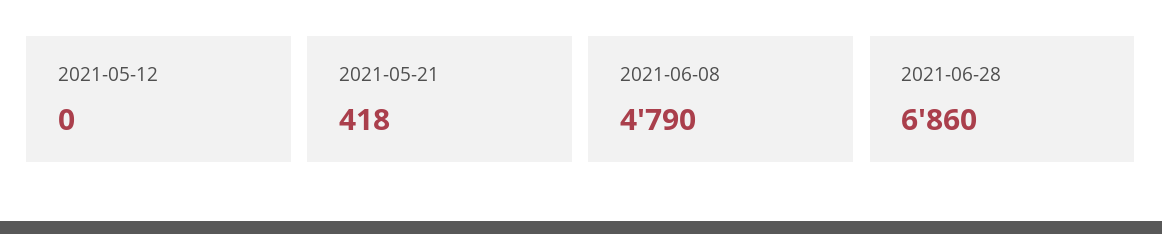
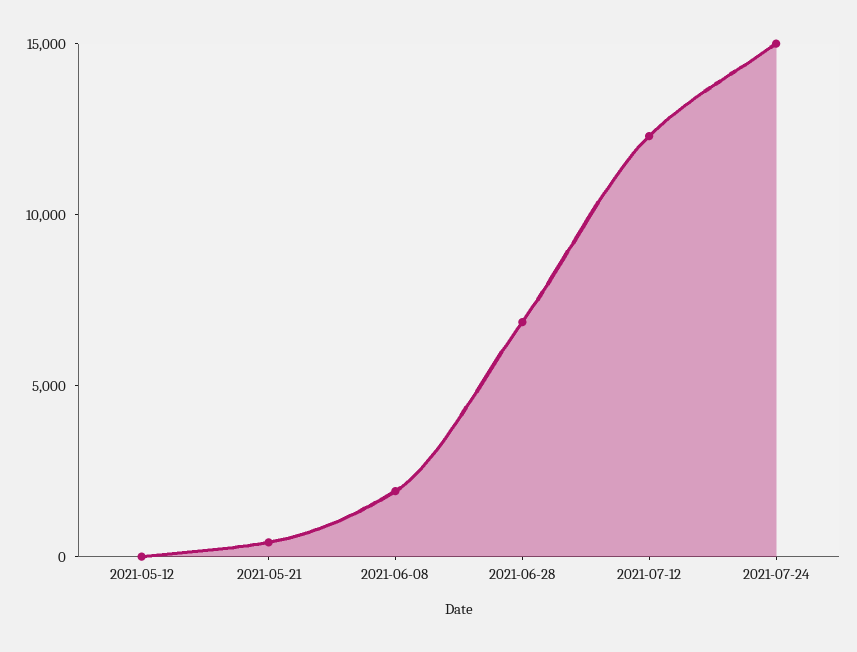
2021-06-08: 4790 -> 2000
2021-07-12: none -> 12000
2021-07-24: none -> 15000

